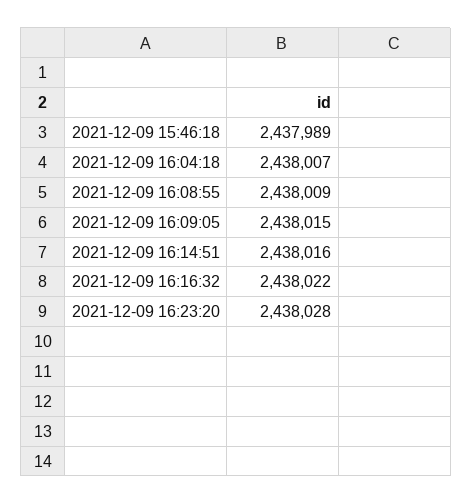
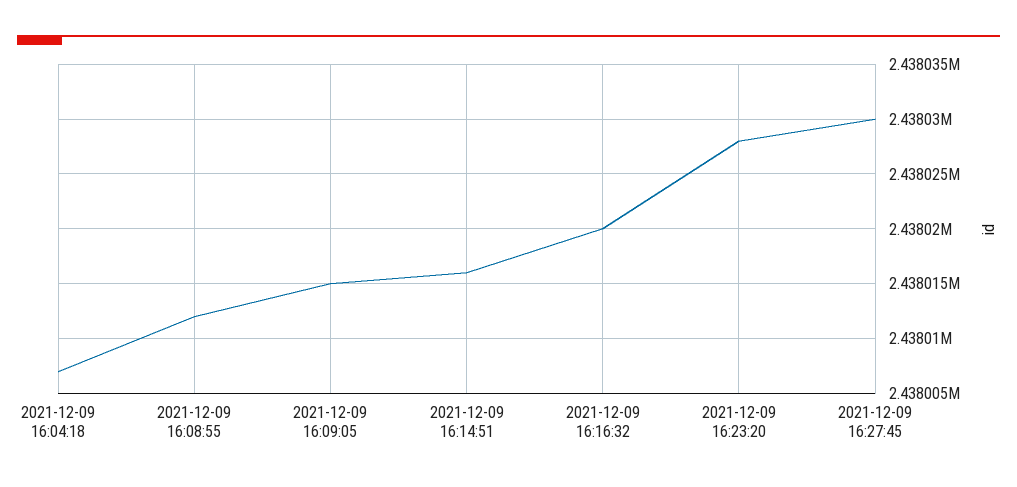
2021-12-09 15:46:18: 2437989 -> none
2021-12-09 16:08:55: 2438009 -> 2438012
2021-12-09 16:16:32: 2438022 -> 2438020
2021-12-09 16:27:45: none -> 2438030

